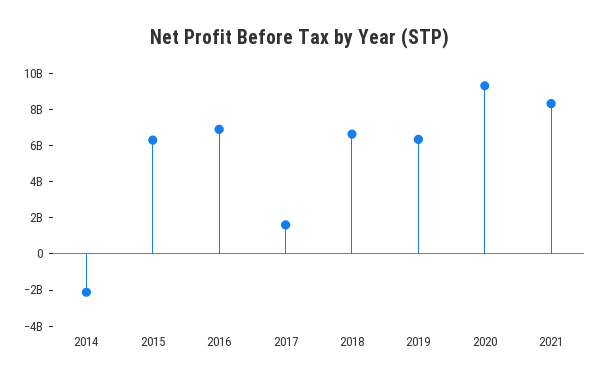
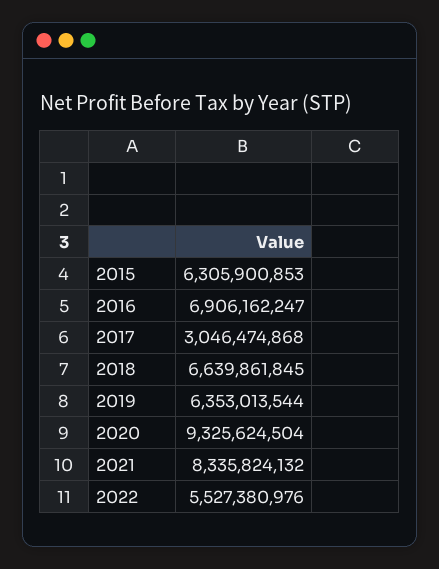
2014: -2000000000 -> none
2017: 1500000000 -> 3046474868
2022: none -> 5527380976

